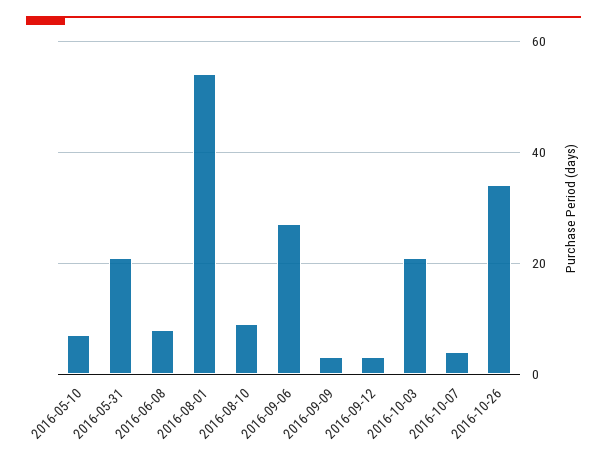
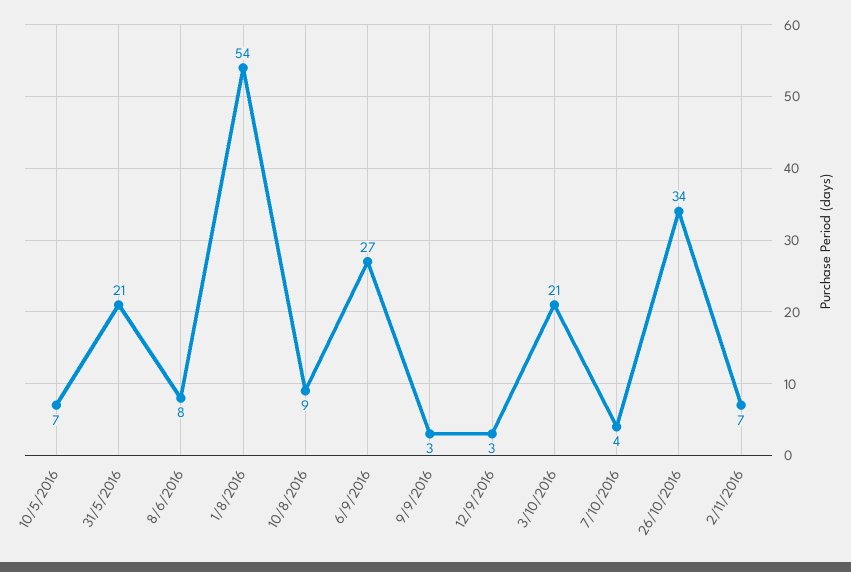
2/11/2016: none -> 7

